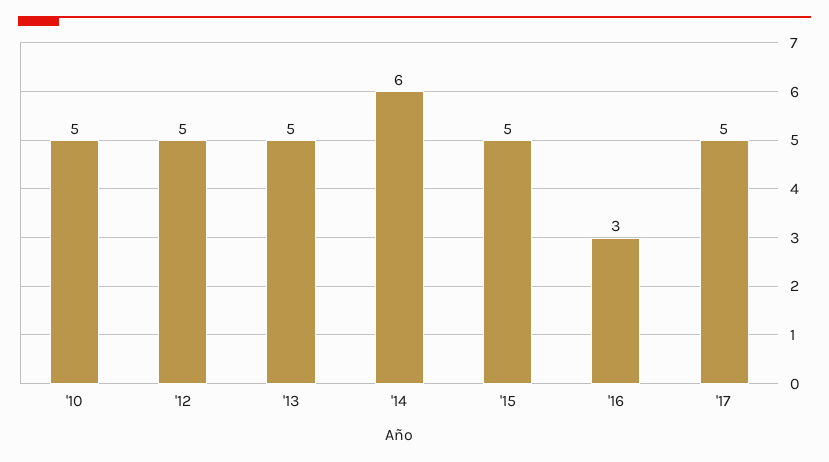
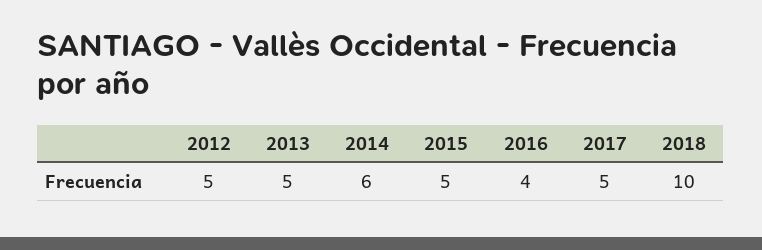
'10: 5 -> none
'16: 3 -> 4
2018: none -> 10

